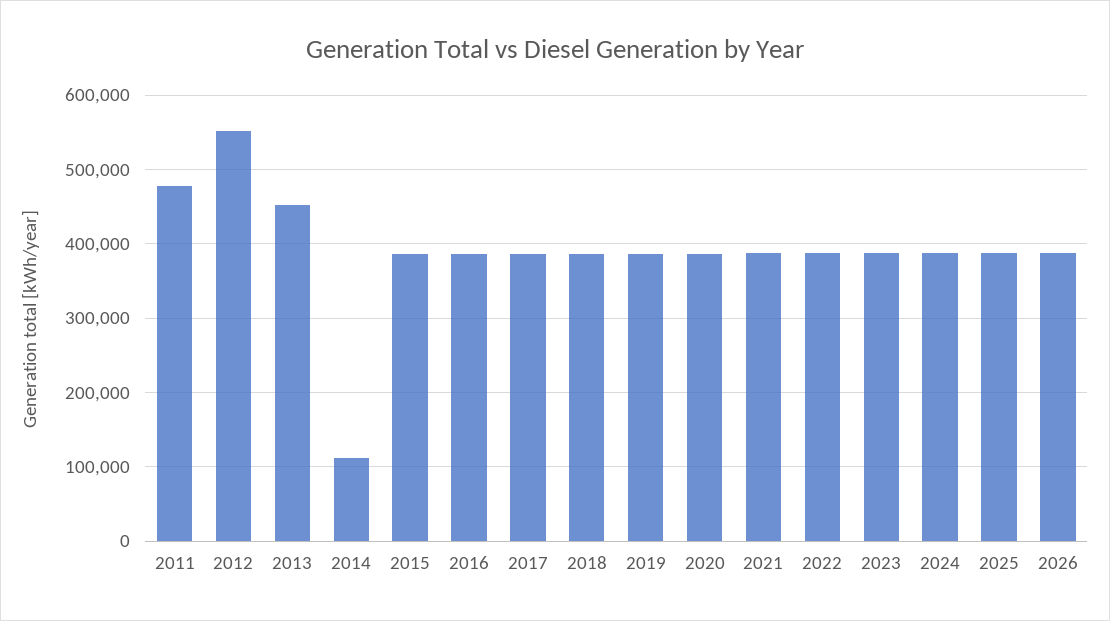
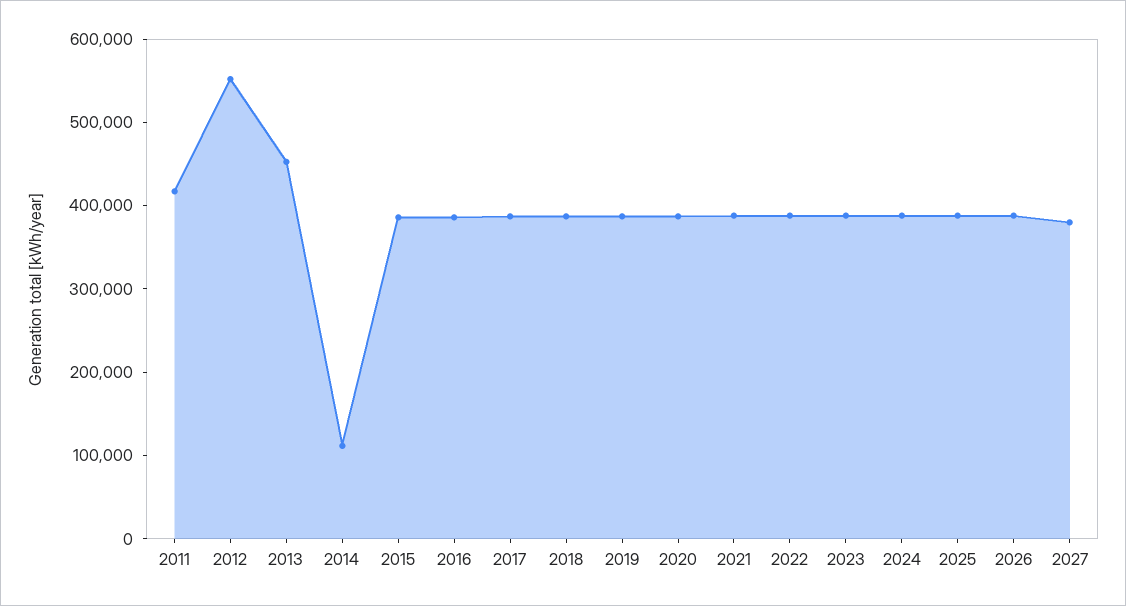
2011: 480000 -> 420000
2027: none -> 380000

